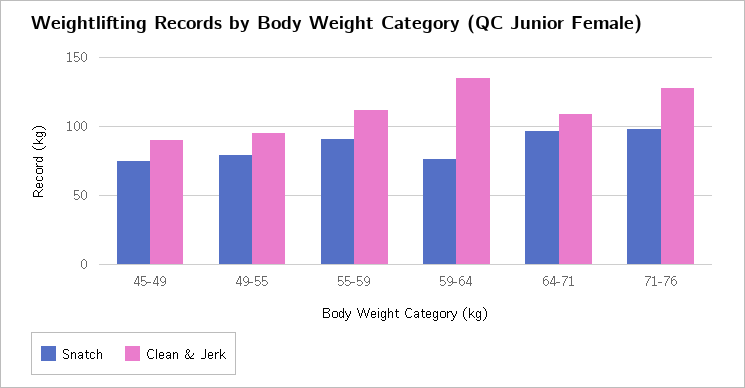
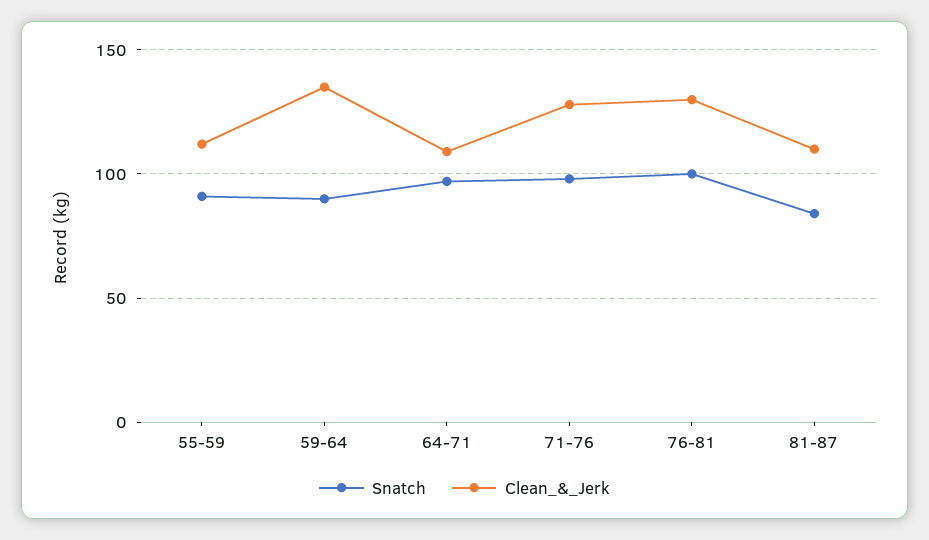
Snatch, 45-49: 75 -> none
Clean & Jerk, 45-49: 90 -> none
Snatch, 49-55: 80 -> none
Clean & Jerk, 49-55: 95 -> none
Snatch, 59-64: 75 -> 90
Snatch, 76-81: none -> 100
Clean & Jerk, 76-81: none -> 130
Snatch, 81-87: none -> 85
Clean & Jerk, 81-87: none -> 110

